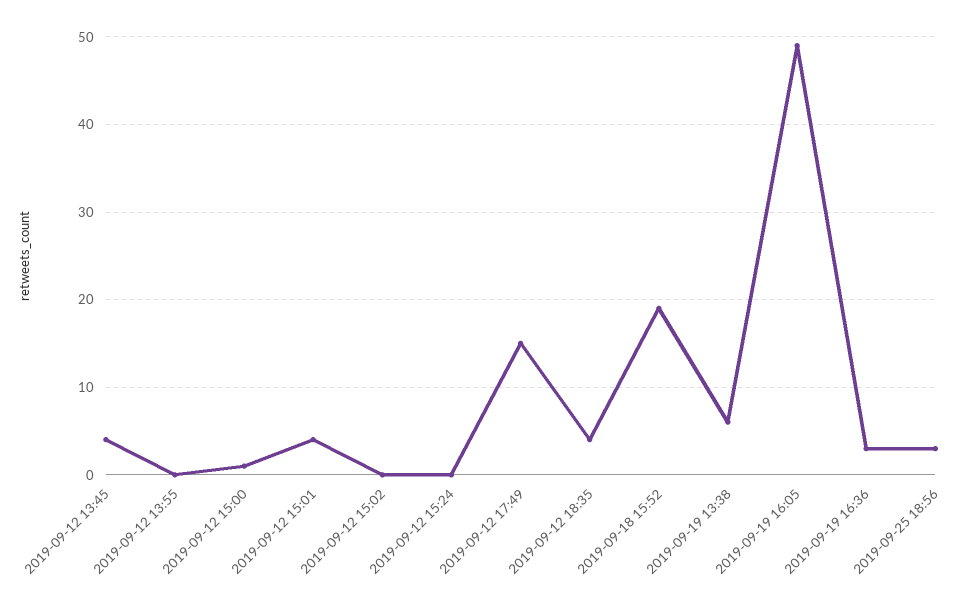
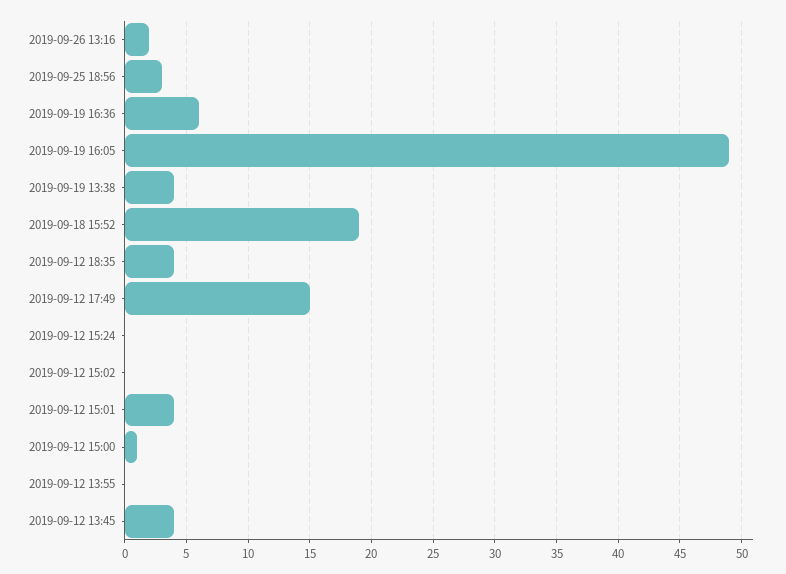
2019-09-19 13:38: 6 -> 4
2019-09-19 16:36: 3 -> 6
2019-09-26 13:16: none -> 2

